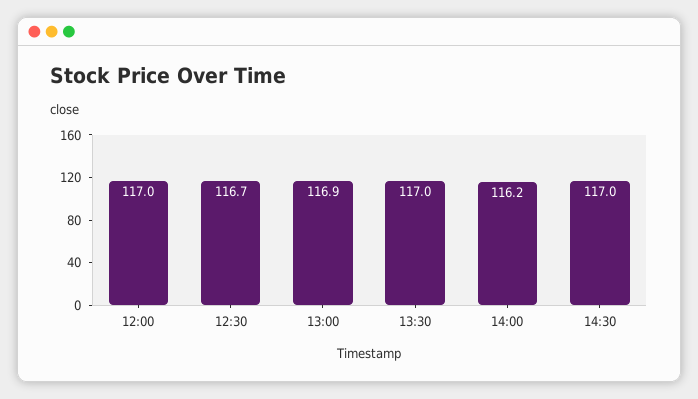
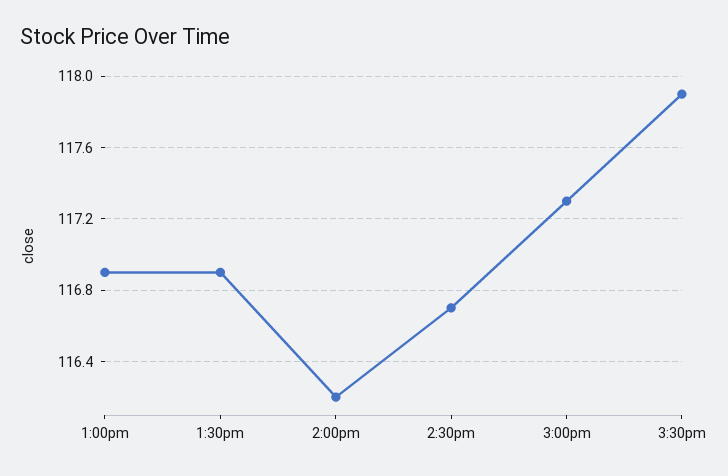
12:00: 117 -> none
12:30: 116.7 -> none
13:30: 117 -> 116.9
14:30: 117 -> 116.7
3:00pm: none -> 117.3
3:30pm: none -> 117.9

